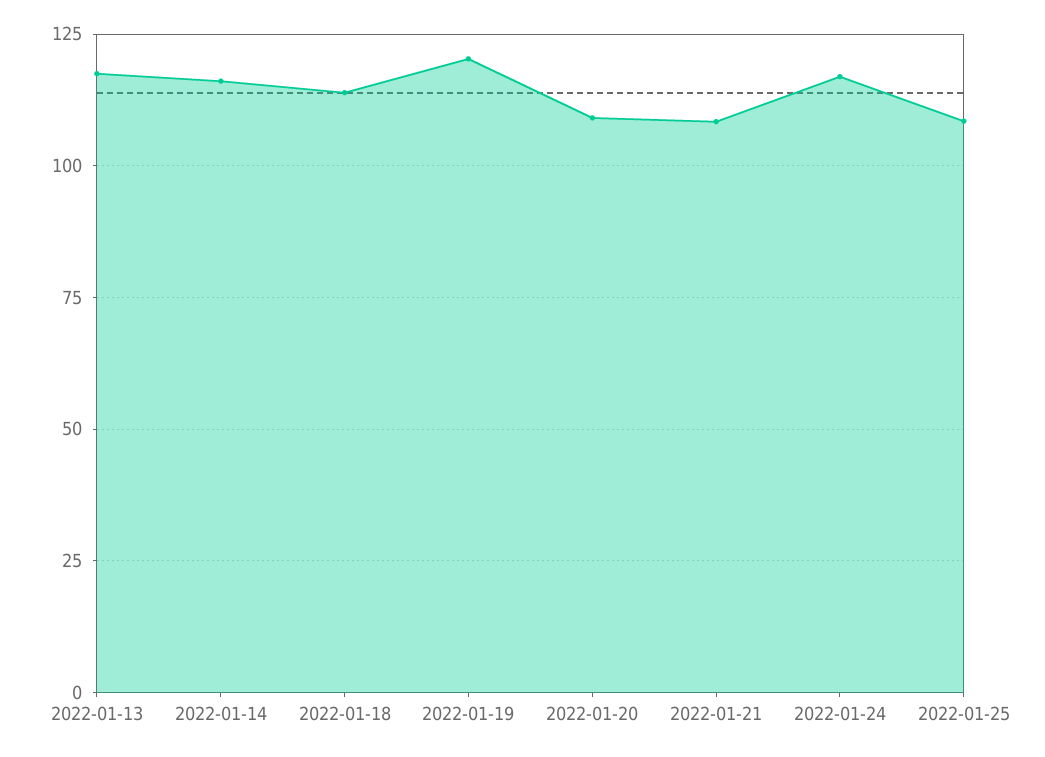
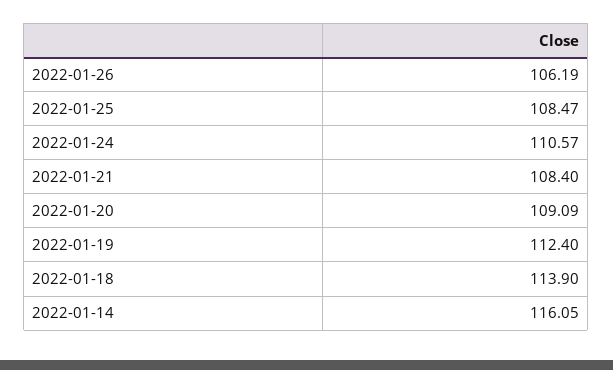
2022-01-13: 117.5 -> none
2022-01-19: 120 -> 112.4
2022-01-24: 117.5 -> 110.57
2022-01-26: none -> 106.19

